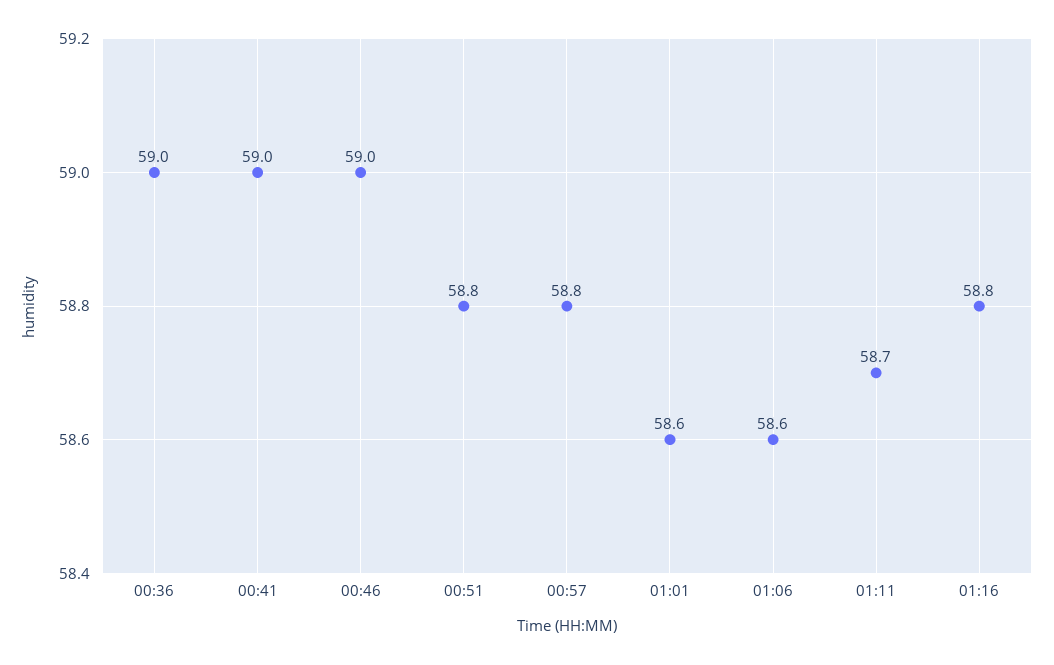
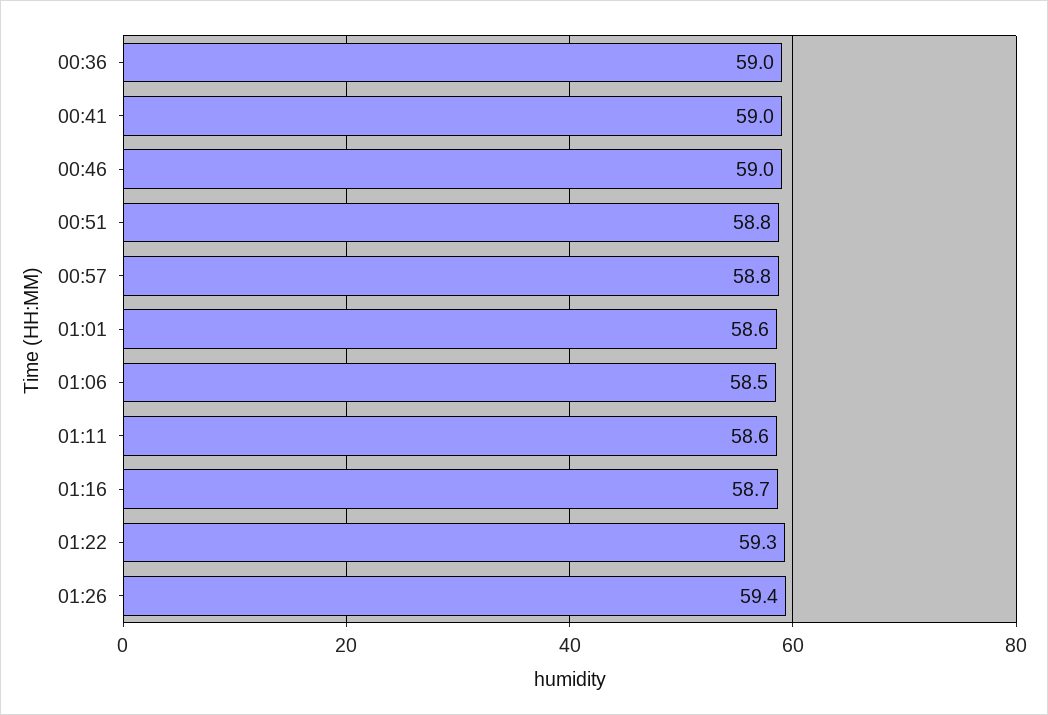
01:06: 58.6 -> 58.5
01:11: 58.7 -> 58.6
01:16: 58.8 -> 58.7
01:22: none -> 59.3
01:26: none -> 59.4

